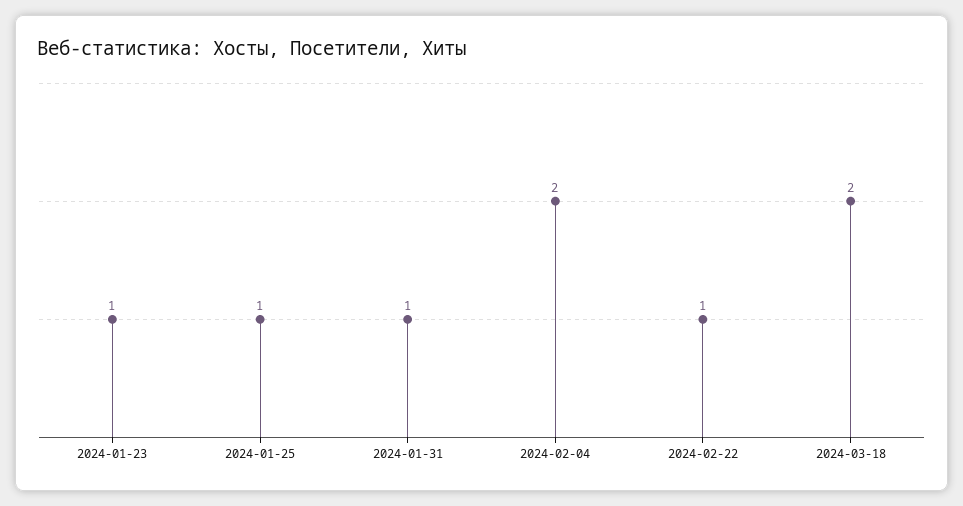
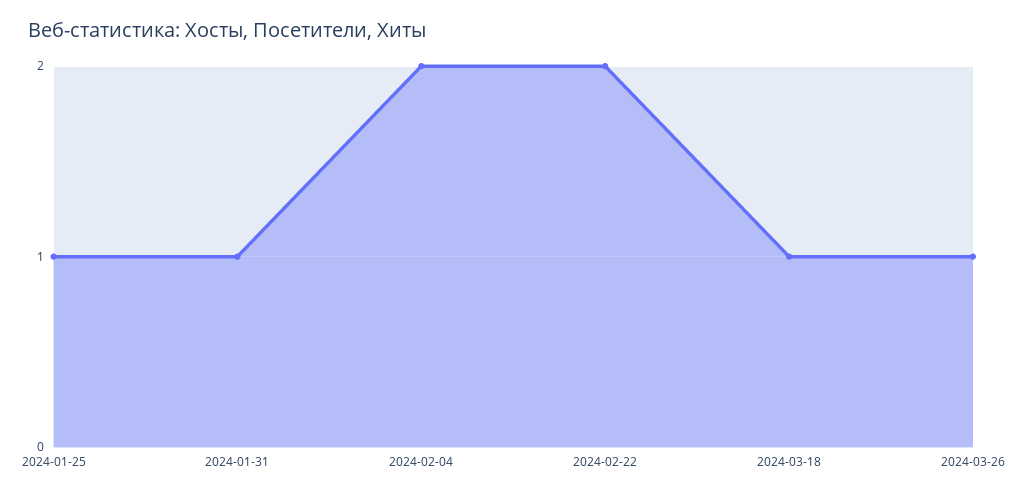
2024-01-23: 1 -> none
2024-02-22: 1 -> 2
2024-03-18: 2 -> 1
2024-03-26: none -> 1

